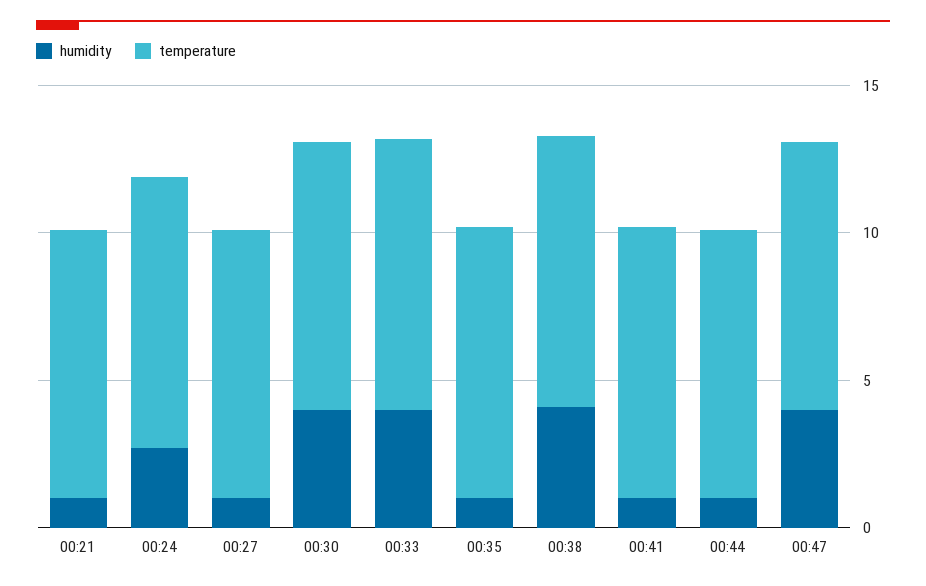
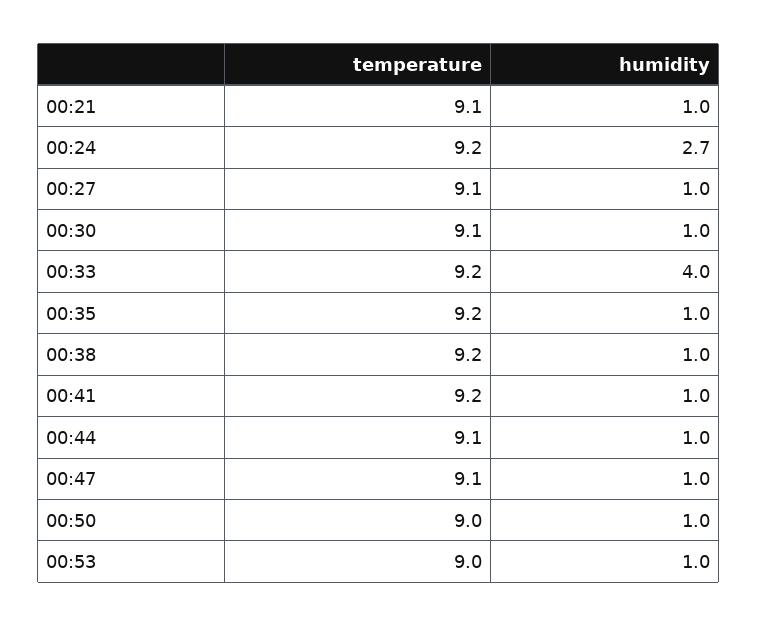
humidity, 00:30: 4 -> 1
humidity, 00:38: 4 -> 1
humidity, 00:47: 4 -> 1
temperature, 00:50: none -> 9
humidity, 00:50: none -> 1
temperature, 00:53: none -> 9
humidity, 00:53: none -> 1

